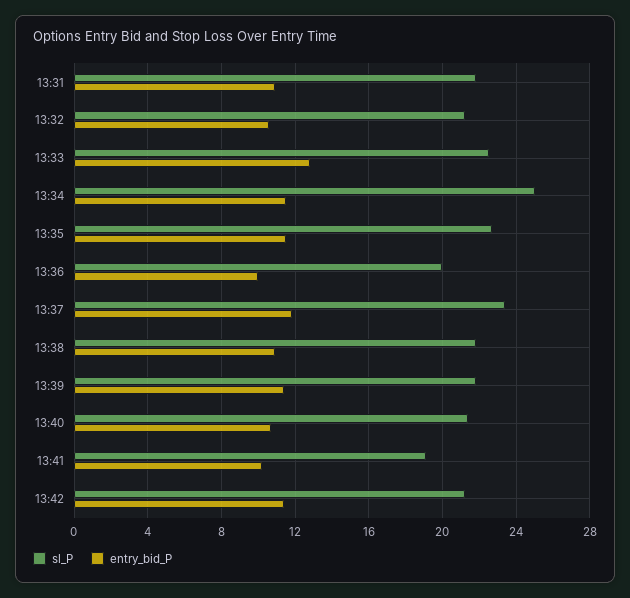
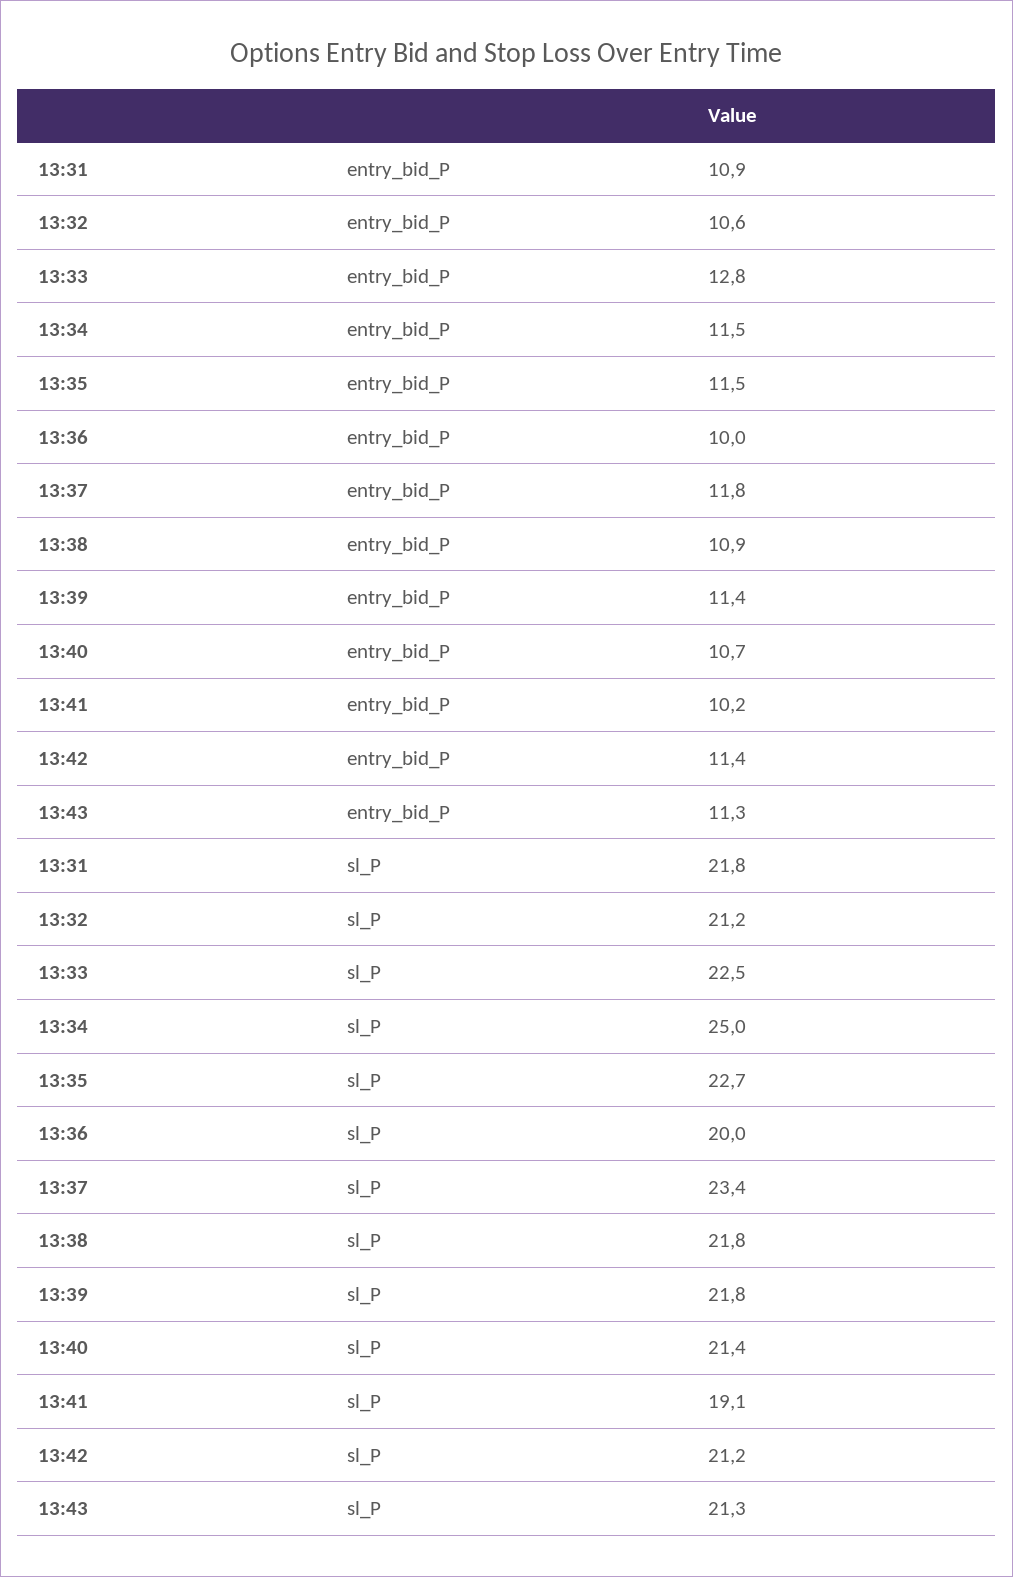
entry_bid_P, 13:43: none -> 11.3
sl_P, 13:43: none -> 21.3

